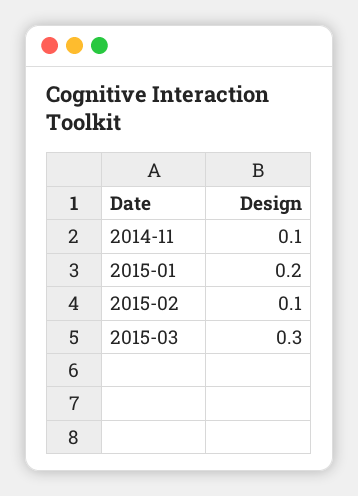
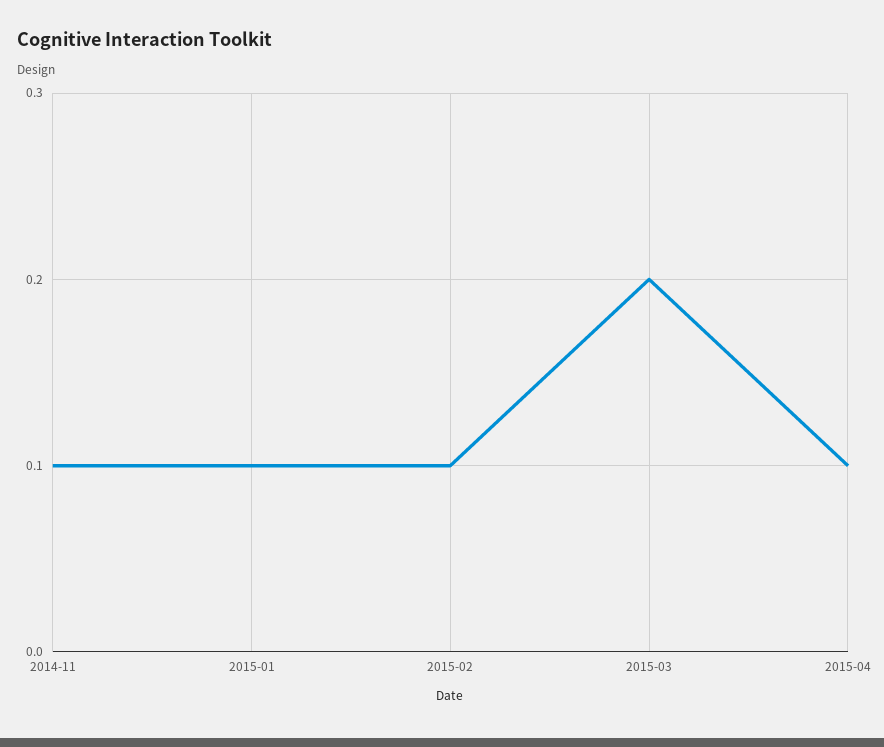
2015-01: 0.2 -> 0.1
2015-03: 0.3 -> 0.2
2015-04: none -> 0.1

